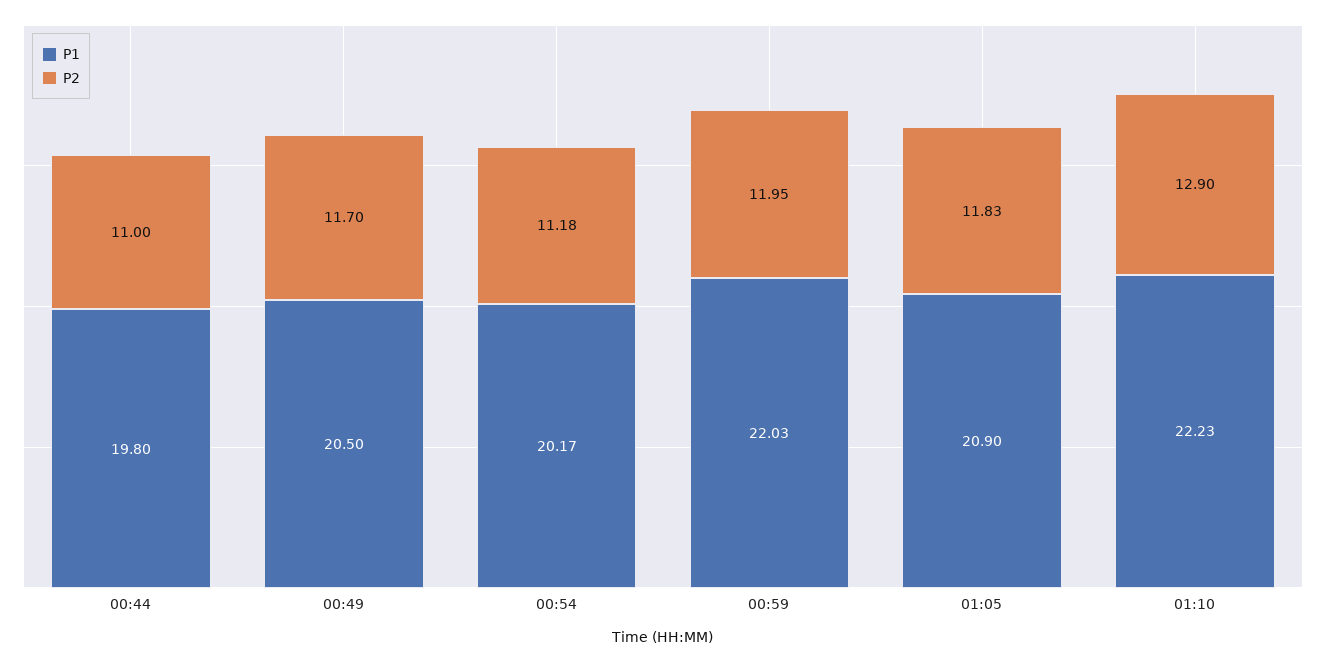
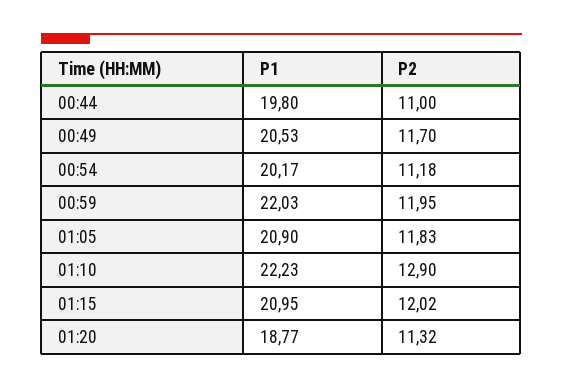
P1, 00:49: 20.5 -> 20.53
P1, 01:15: none -> 20.95
P2, 01:15: none -> 12.02
P1, 01:20: none -> 18.77
P2, 01:20: none -> 11.32

